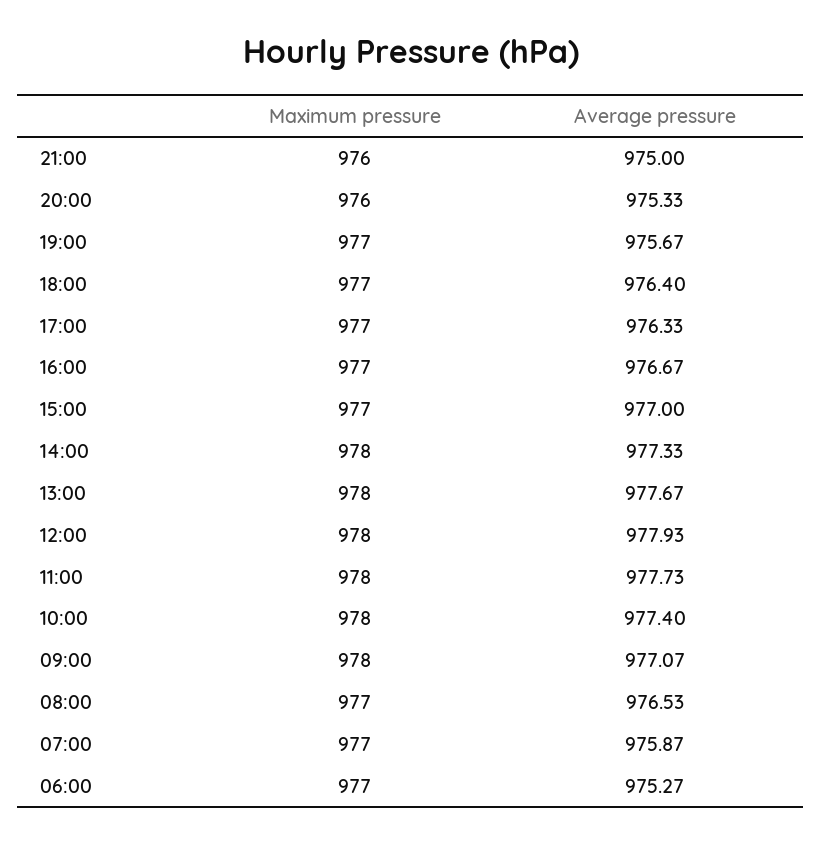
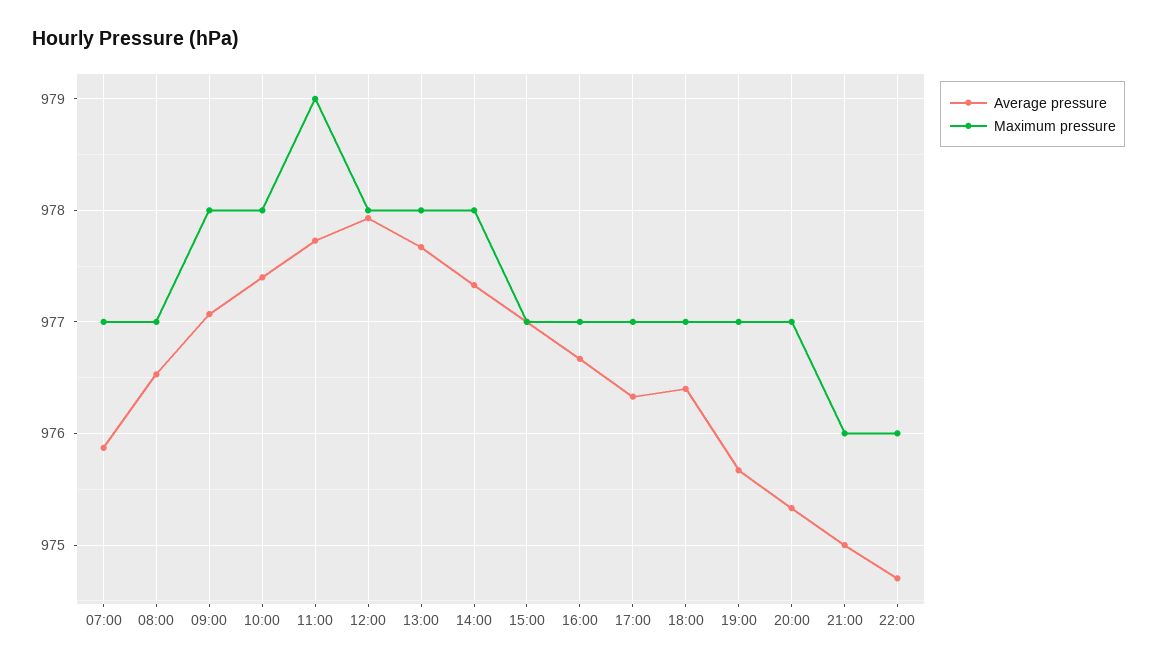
Maximum pressure, 20:00: 976 -> 977
Maximum pressure, 11:00: 978 -> 979
Maximum pressure, 06:00: 977 -> none
Average pressure, 06:00: 975.27 -> none
Average pressure, 22:00: none -> 974.7
Maximum pressure, 22:00: none -> 976

